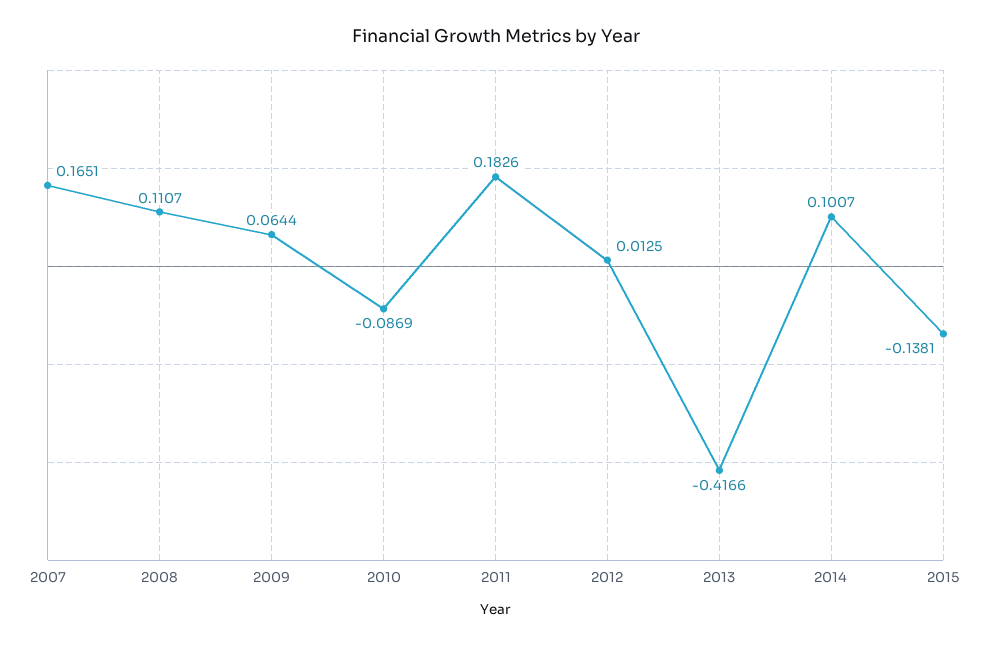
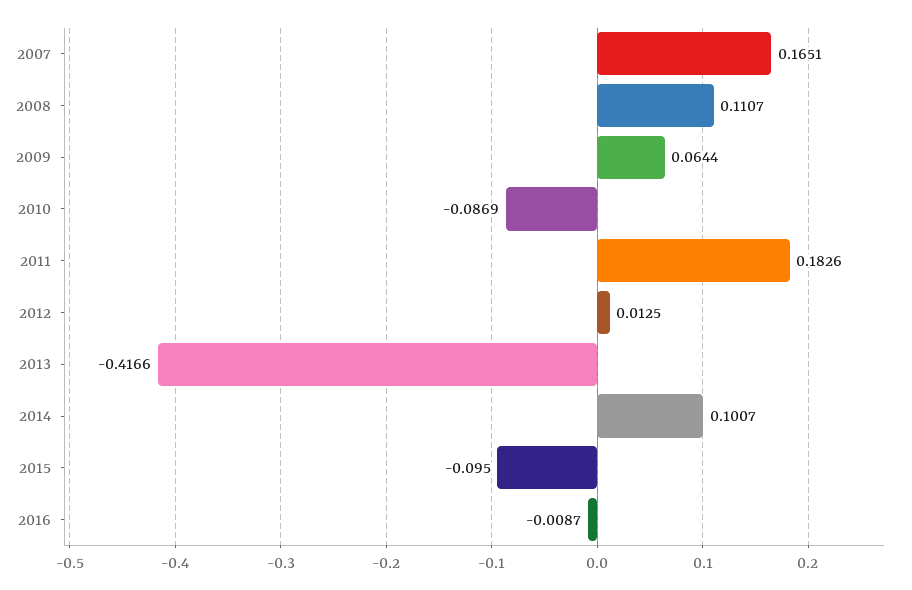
2015: -0.1381 -> -0.095
2016: none -> -0.0087

